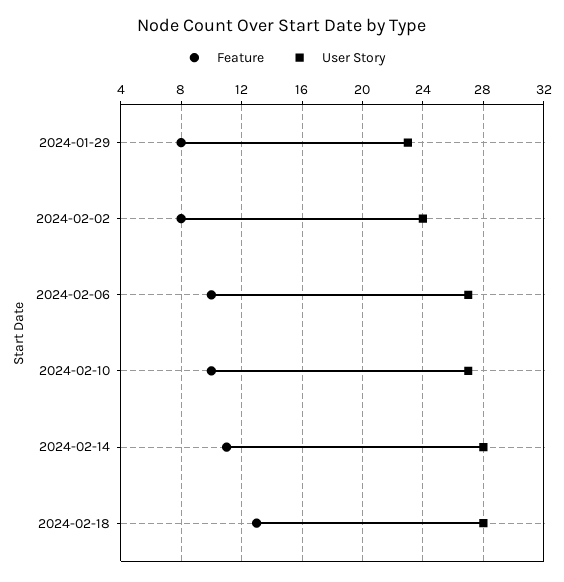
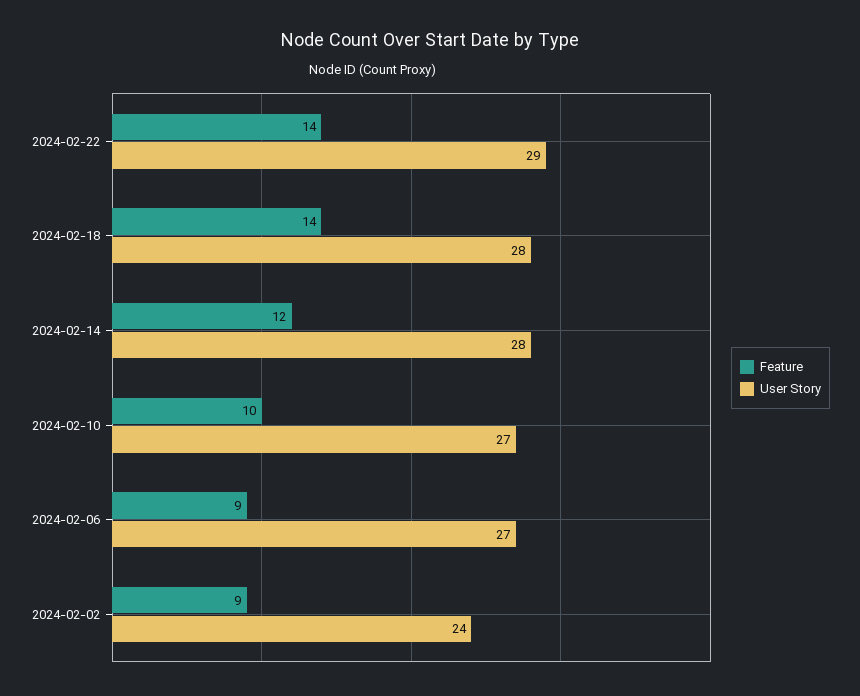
Feature, 2024-01-29: 8 -> none
User Story, 2024-01-29: 23 -> none
Feature, 2024-02-02: 8 -> 9
Feature, 2024-02-06: 10 -> 9
Feature, 2024-02-14: 11 -> 12
Feature, 2024-02-18: 13 -> 14
Feature, 2024-02-22: none -> 14
User Story, 2024-02-22: none -> 29

